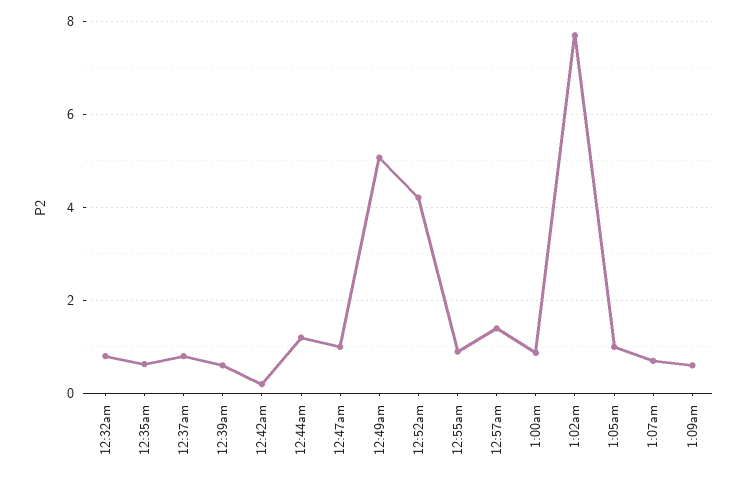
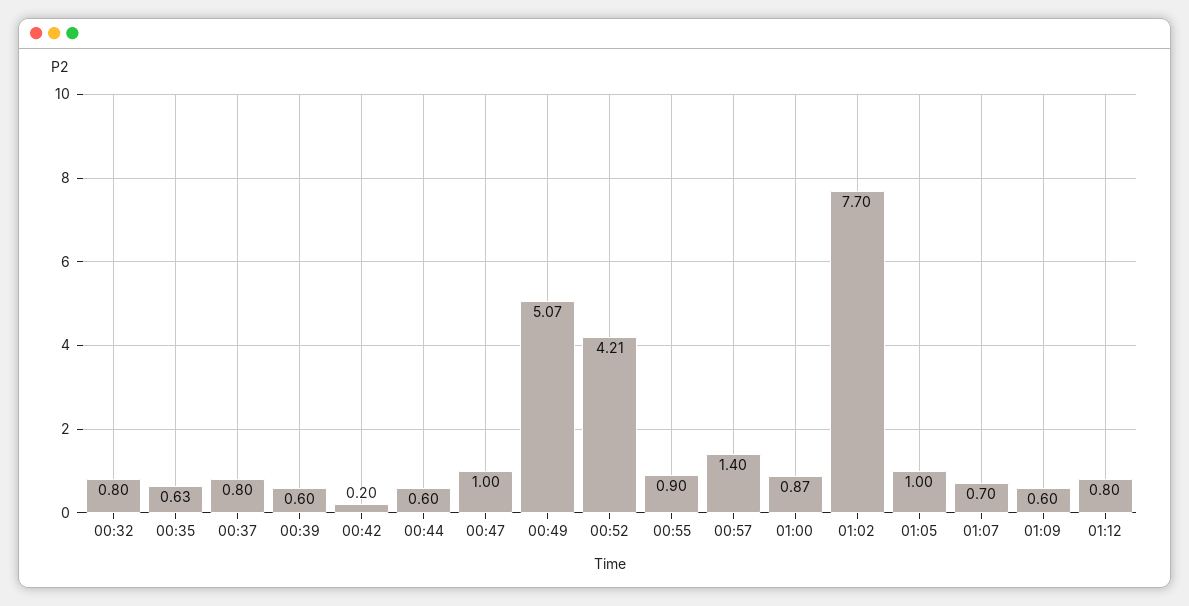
12:44am: 1.2 -> 0.6
01:12: none -> 0.8

